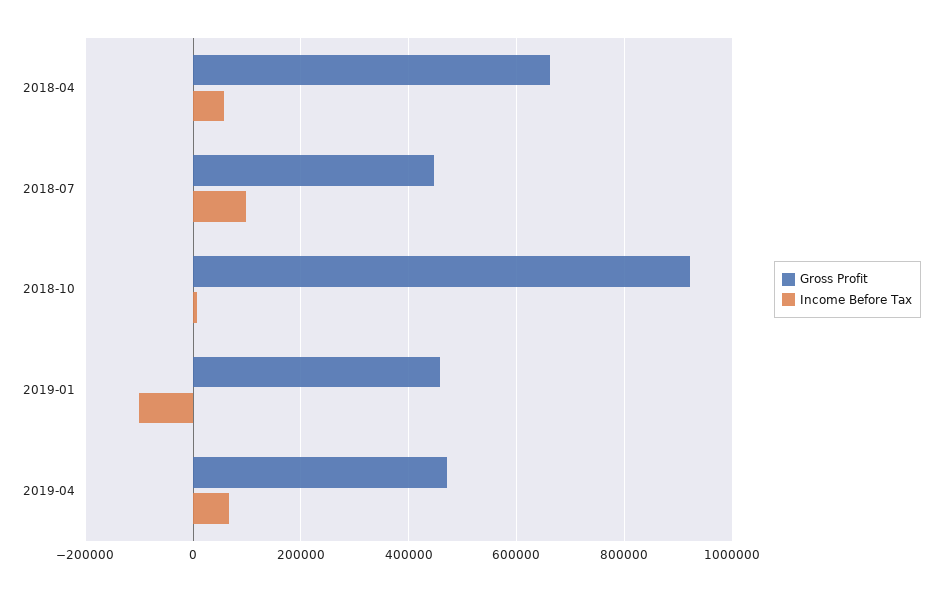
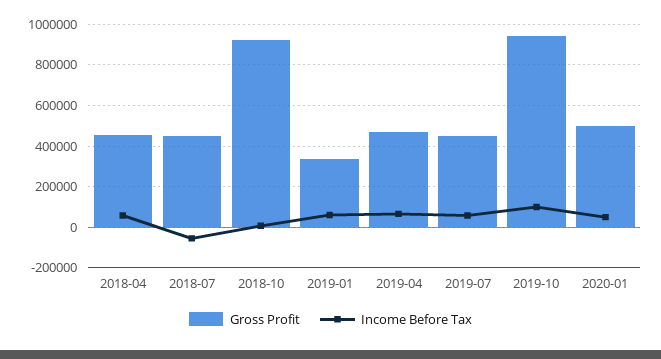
Gross Profit, 2018-04: 660000 -> 450000
Income Before Tax, 2018-07: 100000 -> -50000
Gross Profit, 2019-01: 460000 -> 350000
Income Before Tax, 2019-01: -100000 -> 50000
Gross Profit, 2019-07: none -> 450000
Income Before Tax, 2019-07: none -> 50000
Gross Profit, 2019-10: none -> 950000
Income Before Tax, 2019-10: none -> 100000
Gross Profit, 2020-01: none -> 500000
Income Before Tax, 2020-01: none -> 50000

